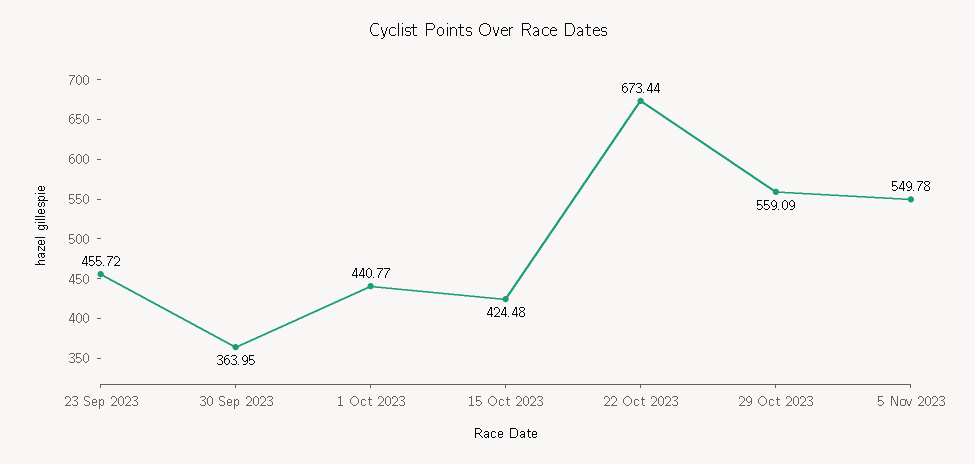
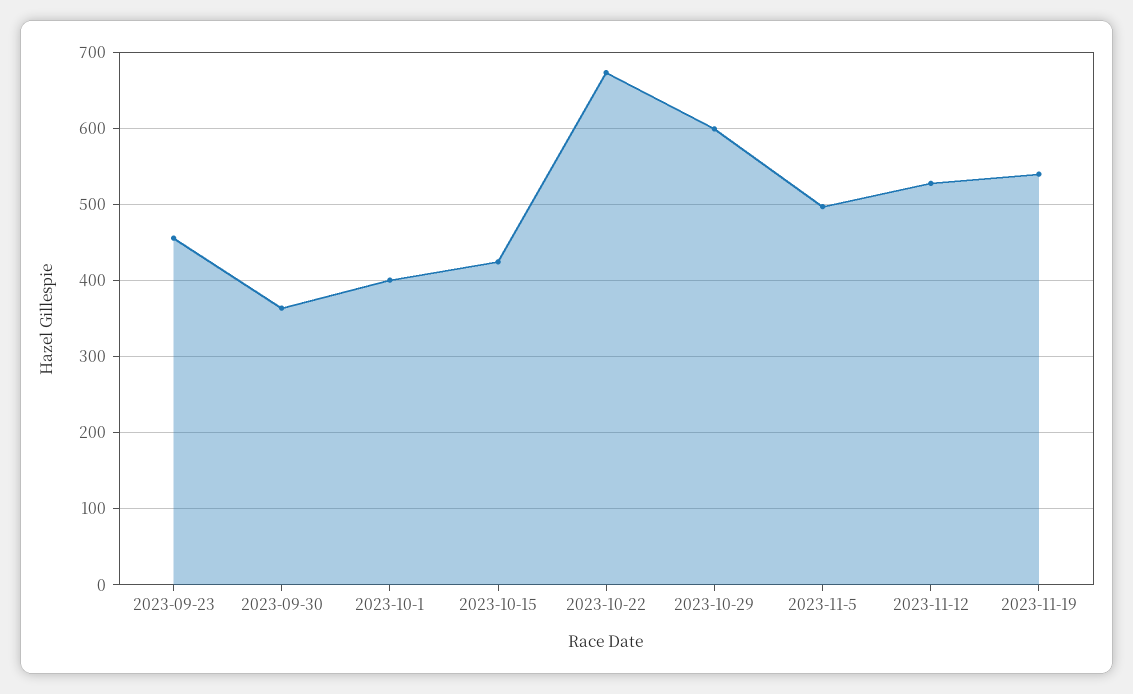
1 Oct 2023: 440.77 -> 400
29 Oct 2023: 559.09 -> 600
5 Nov 2023: 549.78 -> 500
2023-11-12: none -> 530
2023-11-19: none -> 540

